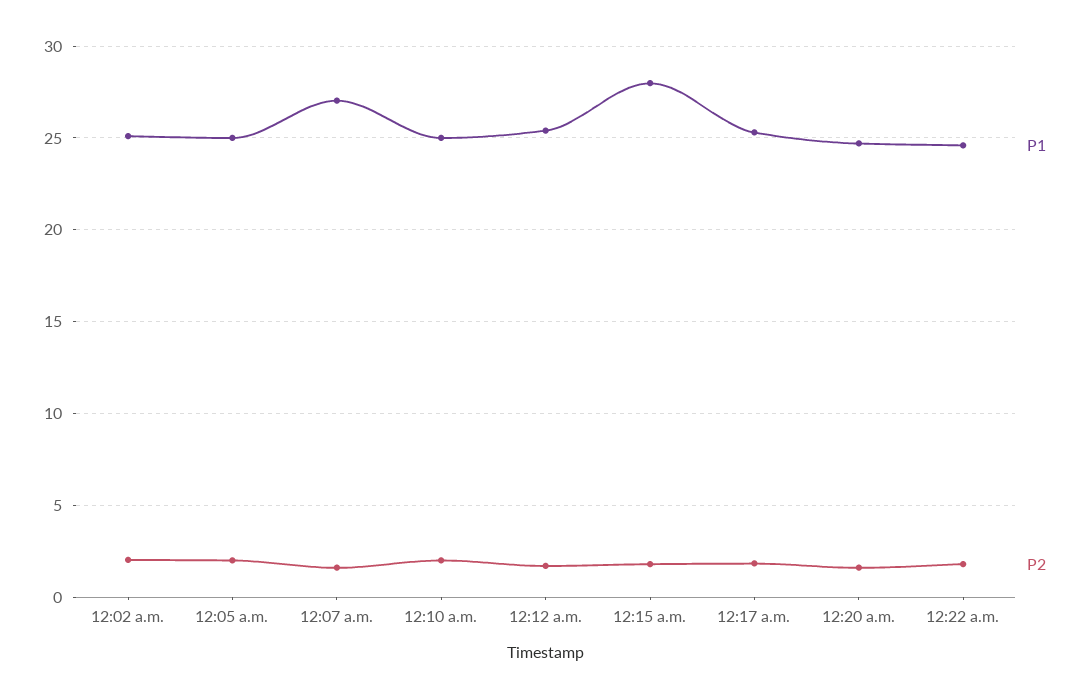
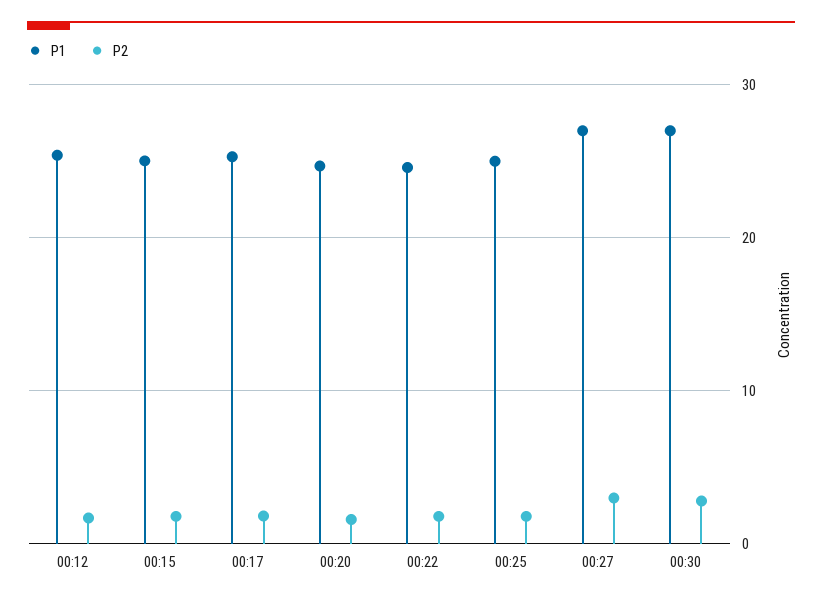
P1, 12:02 a.m.: 25 -> none
P2, 12:02 a.m.: 2 -> none
P1, 12:05 a.m.: 25 -> none
P2, 12:05 a.m.: 2 -> none
P1, 12:07 a.m.: 27 -> none
P2, 12:07 a.m.: 1.5 -> none
P1, 12:10 a.m.: 25 -> none
P2, 12:10 a.m.: 2 -> none
P1, 12:15 a.m.: 28 -> 25
P1, 00:25: none -> 25
P2, 00:25: none -> 2
P1, 00:27: none -> 27
P2, 00:27: none -> 3
P1, 00:30: none -> 27
P2, 00:30: none -> 3

